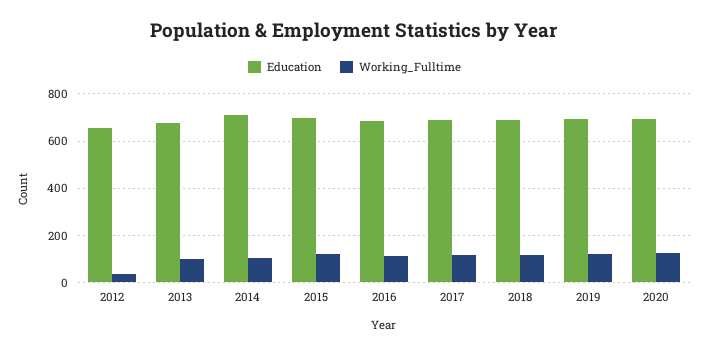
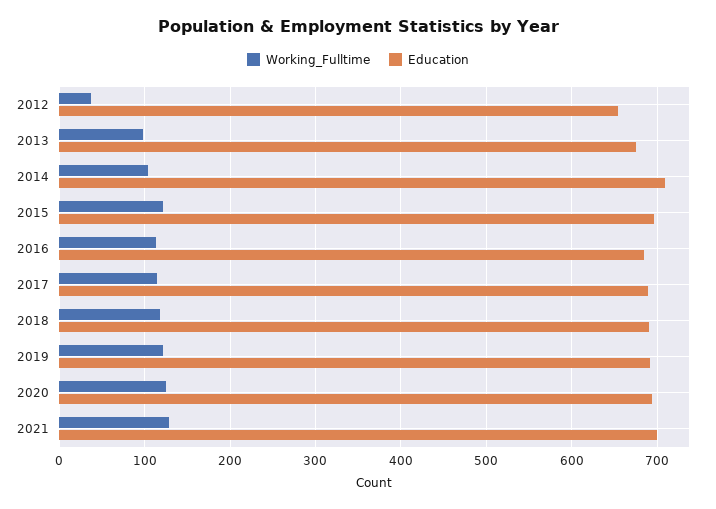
Working_Fulltime, 2021: none -> 130
Education, 2021: none -> 700

